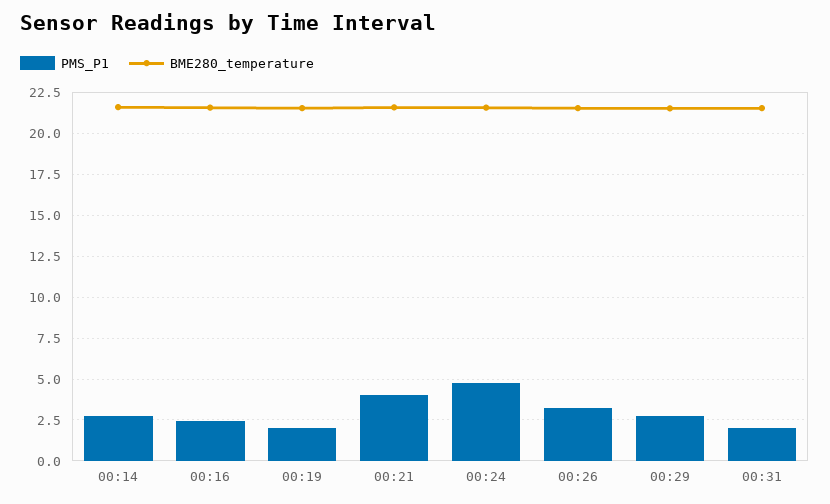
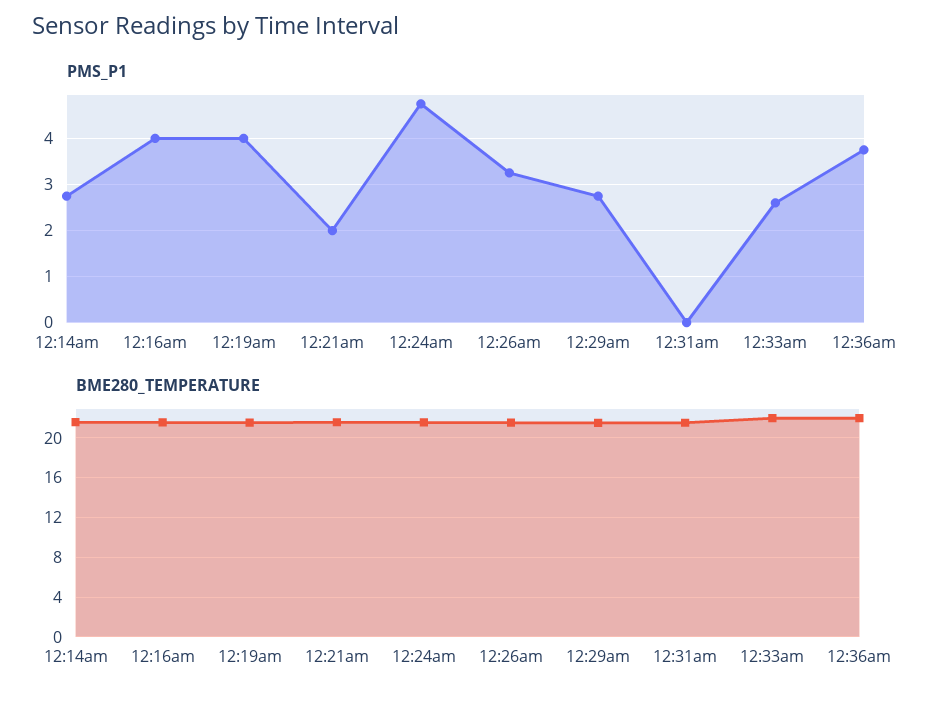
PMS_P1, 00:16: 2.5 -> 4
PMS_P1, 00:19: 2 -> 4
PMS_P1, 00:21: 4 -> 2
PMS_P1, 00:31: 2 -> 0
PMS_P1, 12:33am: none -> 2.6
PMS_P1, 12:36am: none -> 3.8
BME280_temperature, 12:33am: none -> 22
BME280_temperature, 12:36am: none -> 22

